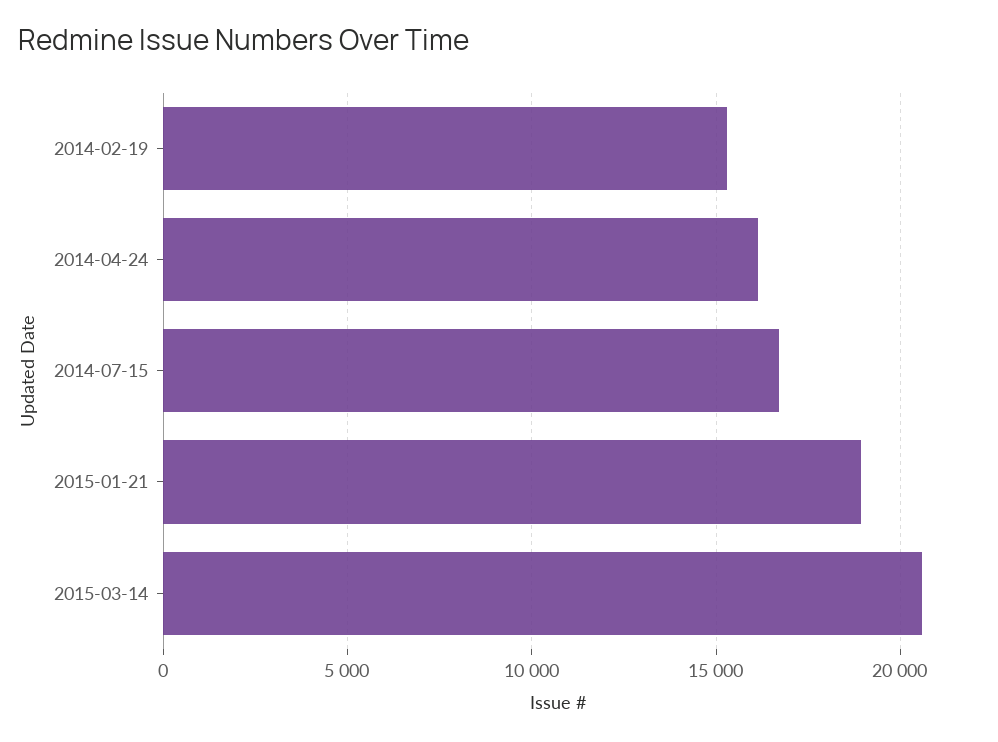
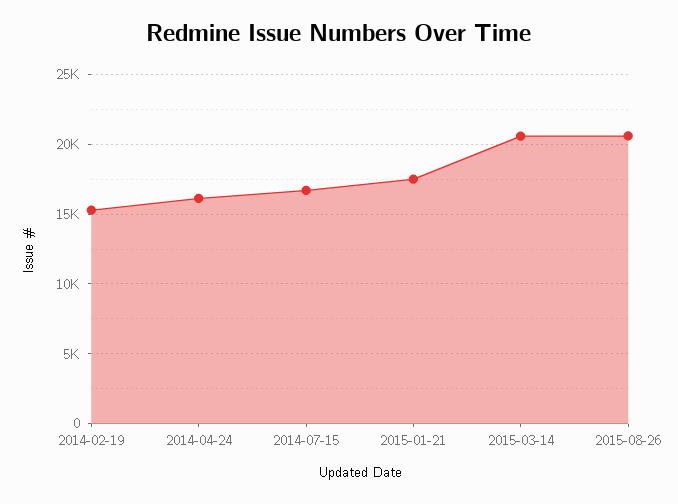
2015-01-21: 19000 -> 17500
2015-08-26: none -> 20500

